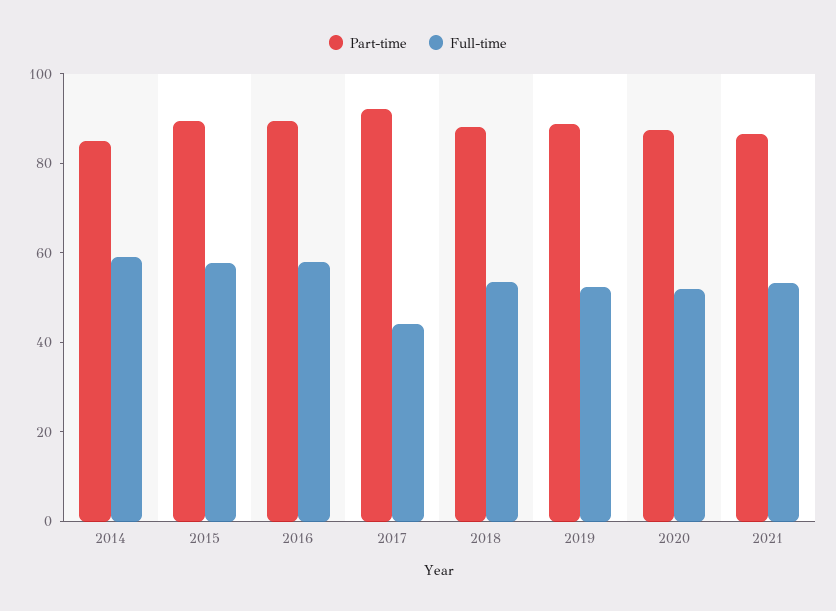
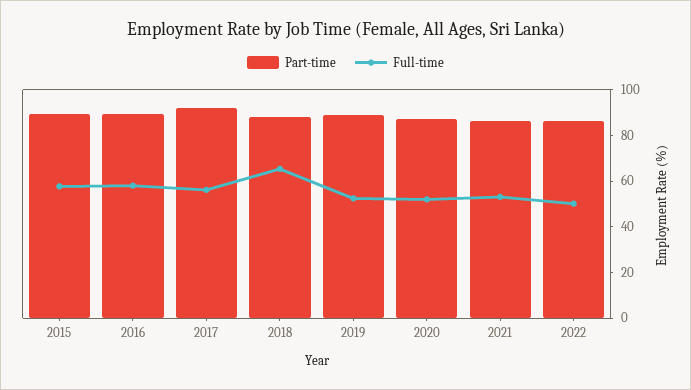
Part-time, 2014: 85 -> none
Full-time, 2014: 60 -> none
Full-time, 2017: 45 -> 55
Full-time, 2018: 55 -> 65
Part-time, 2022: none -> 85
Full-time, 2022: none -> 50

